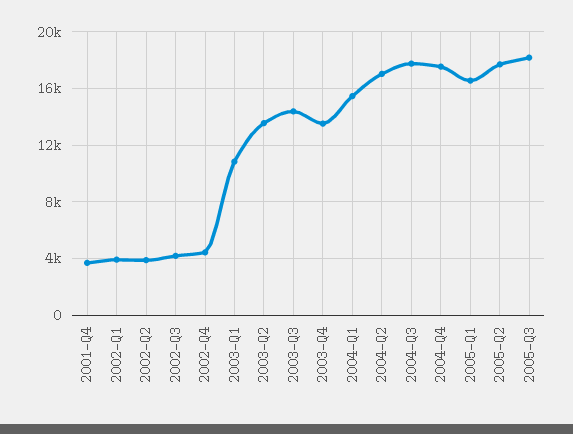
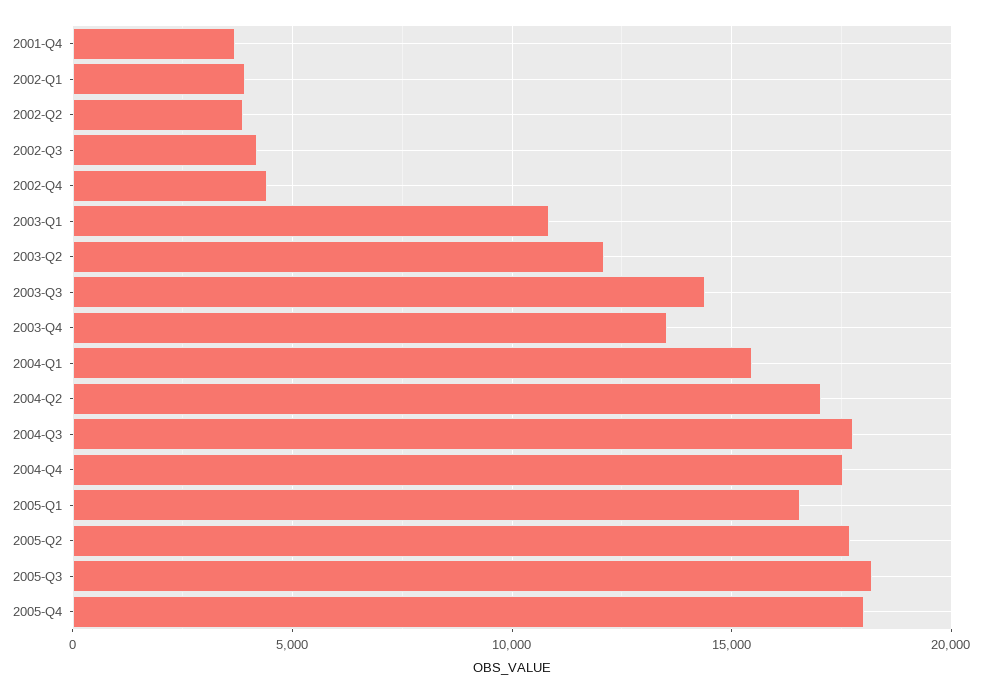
2003-Q2: 13500 -> 12000
2005-Q4: none -> 18000

